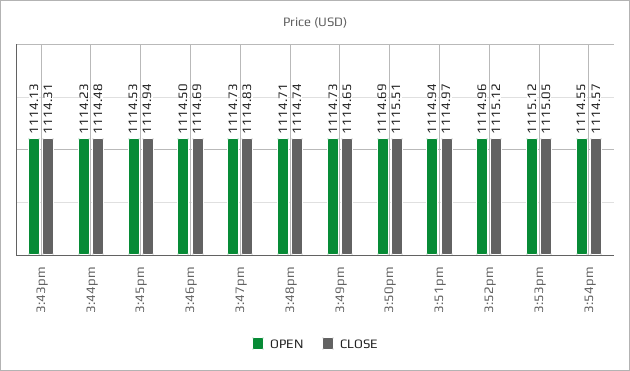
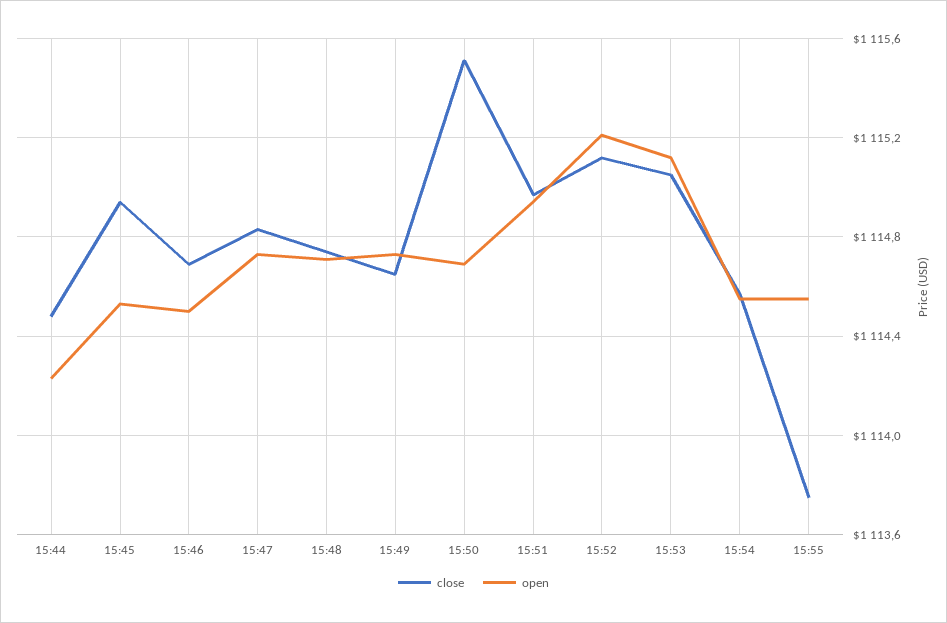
OPEN, 3:43pm: 1114.13 -> none
CLOSE, 3:43pm: 1114.31 -> none
OPEN, 3:52pm: 1114.96 -> 1115.2
CLOSE, 15:55: none -> 1113.75
OPEN, 15:55: none -> 1114.55

